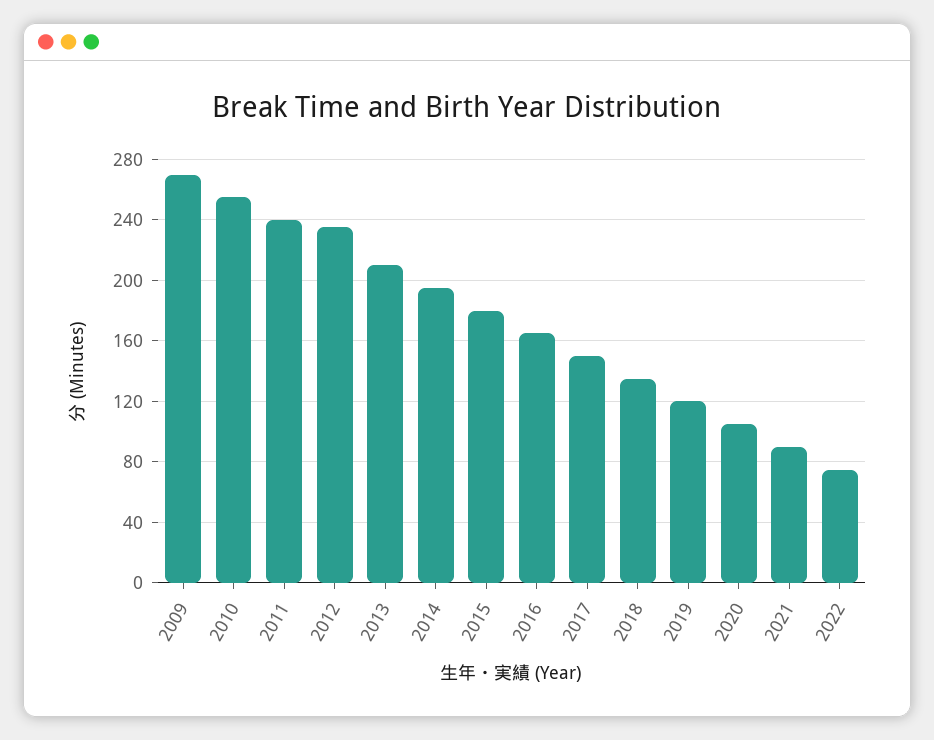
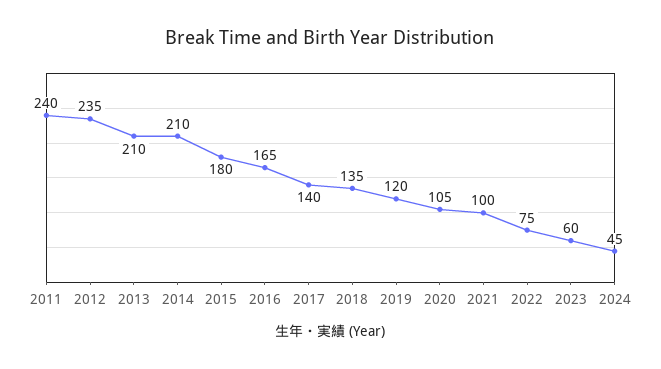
2009: 270 -> none
2010: 255 -> none
2014: 195 -> 210
2017: 150 -> 140
2021: 90 -> 100
2023: none -> 60
2024: none -> 45

